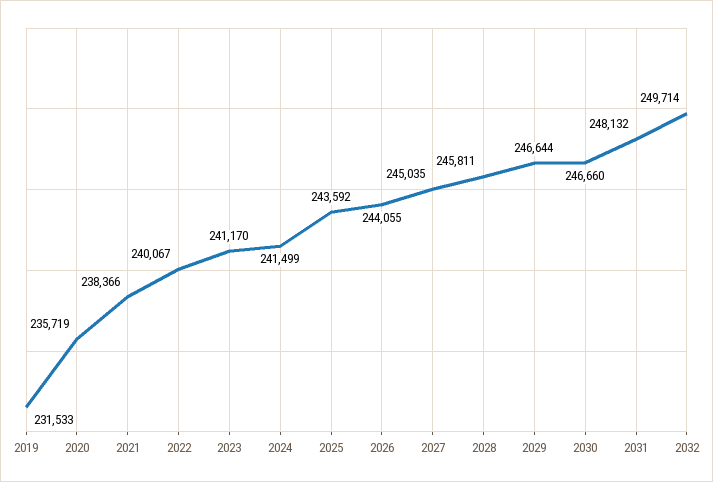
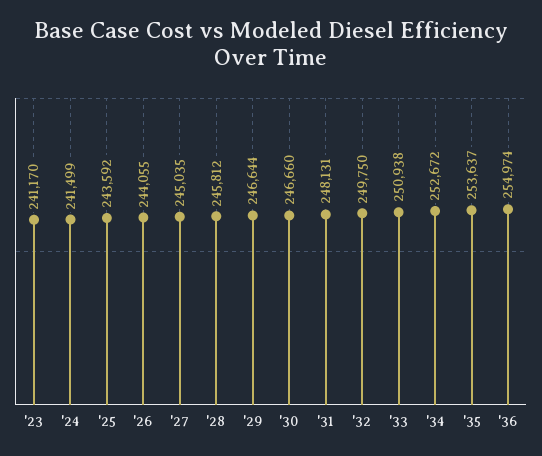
2019: 231533 -> none
2020: 235719 -> none
2021: 238366 -> none
2022: 240067 -> none
2028: 245811 -> 245812
2031: 248132 -> 248131
2032: 249714 -> 249750
'33: none -> 250938
'34: none -> 252672
'35: none -> 253637
'36: none -> 254974

